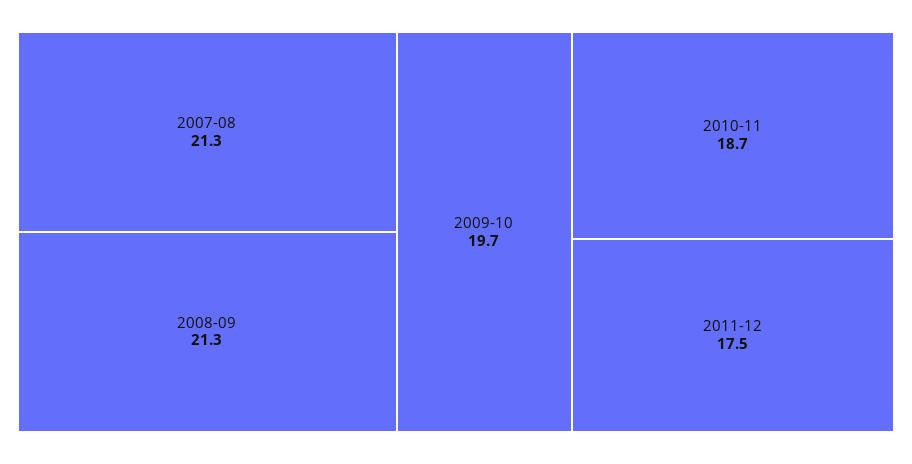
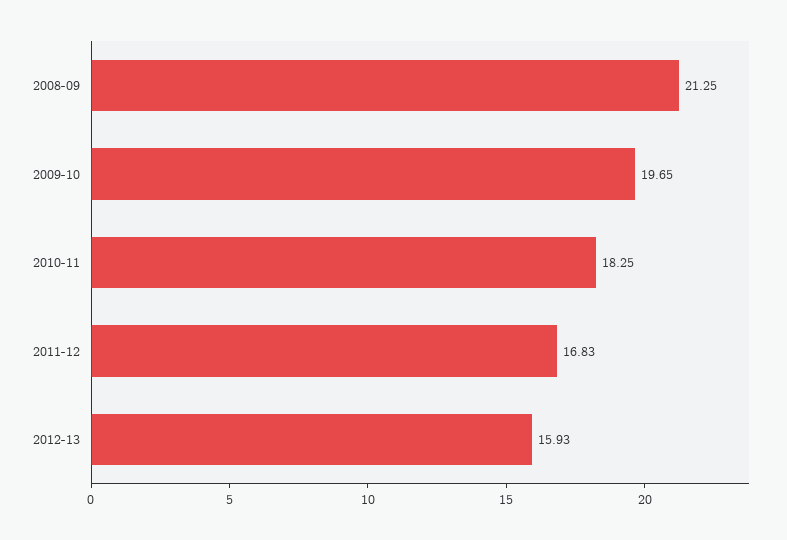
2007-08: 21.3 -> none
2010-11: 18.7 -> 18.25
2011-12: 17.5 -> 16.83
2012-13: none -> 15.93

